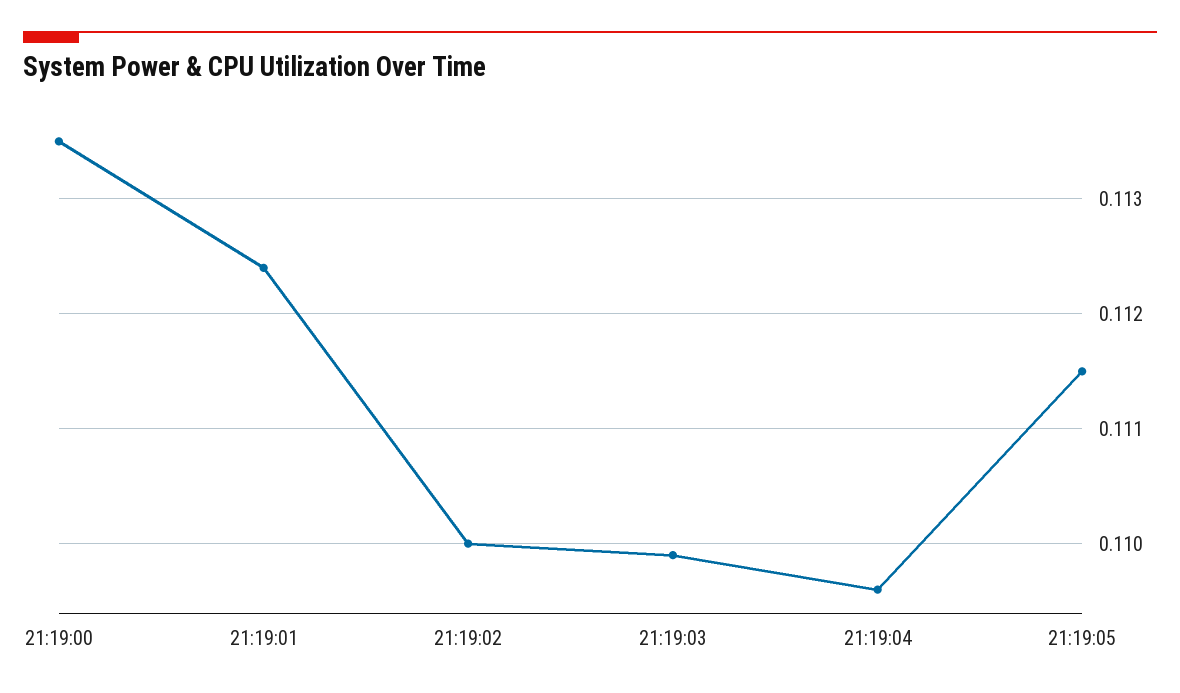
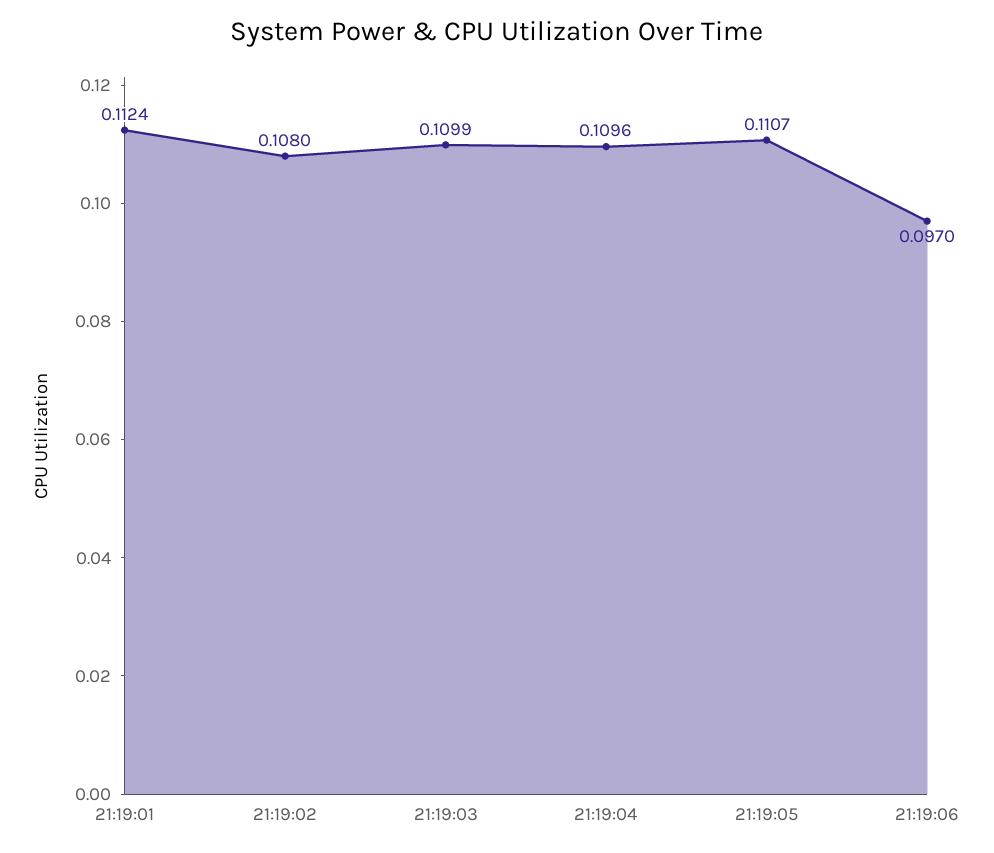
21:19:00: 0.1135 -> none
21:19:02: 0.11 -> 0.108
21:19:05: 0.1115 -> 0.1107
21:19:06: none -> 0.097

